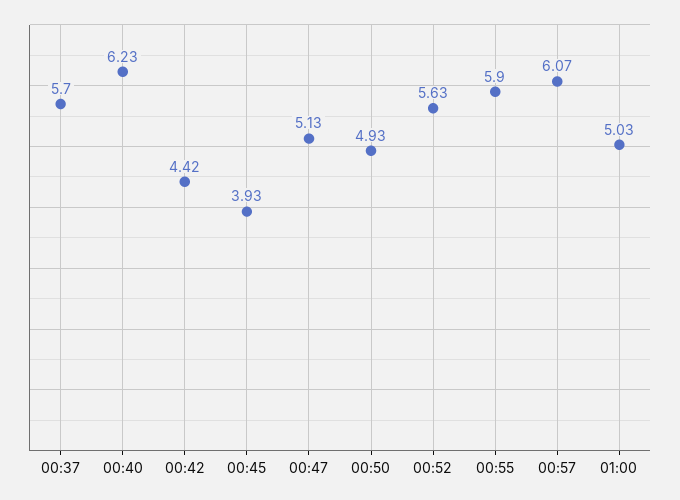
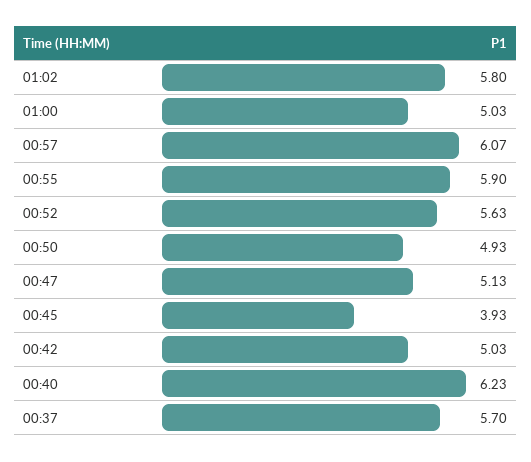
00:42: 4.42 -> 5.03
01:02: none -> 5.8

